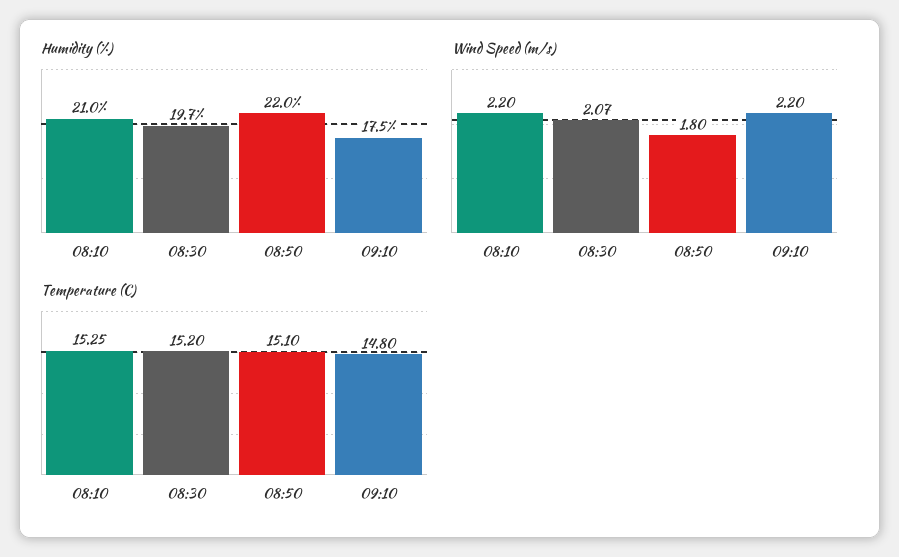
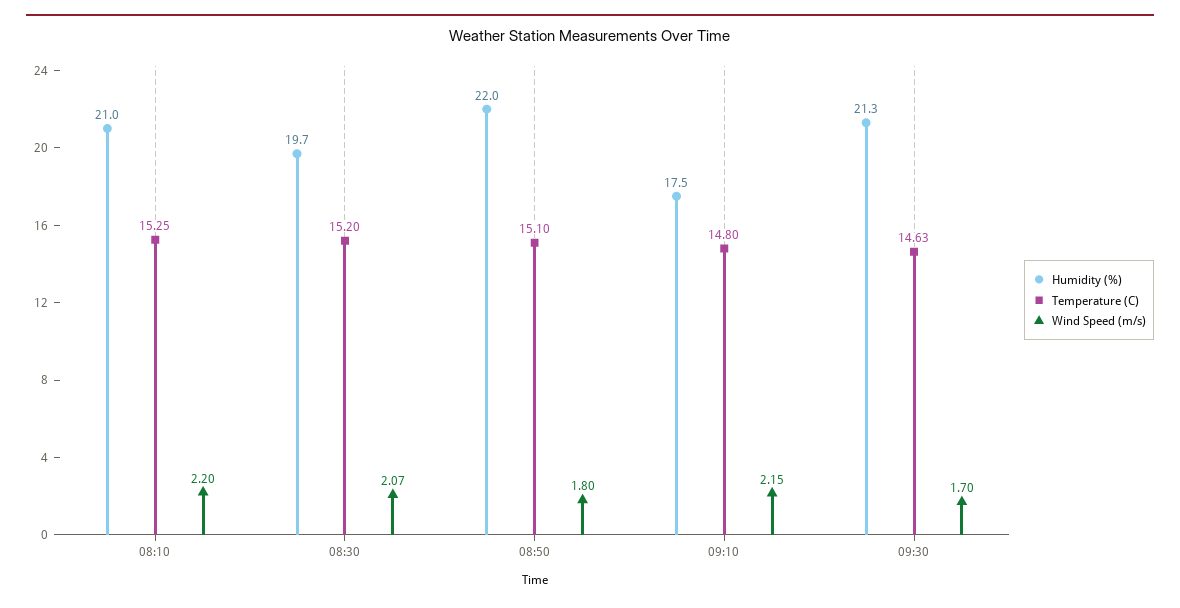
Wind Speed (m/s), 09:10: 2.2 -> 2.15
Humidity (%), 09:30: none -> 21.3
Temperature (C), 09:30: none -> 14.63
Wind Speed (m/s), 09:30: none -> 1.7

